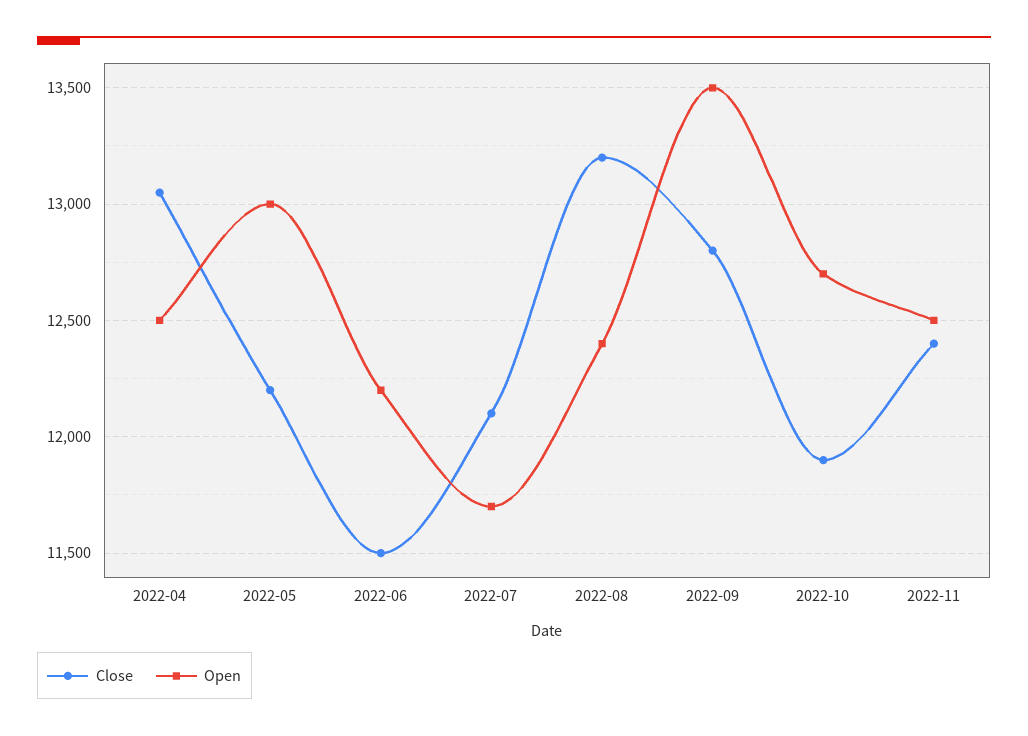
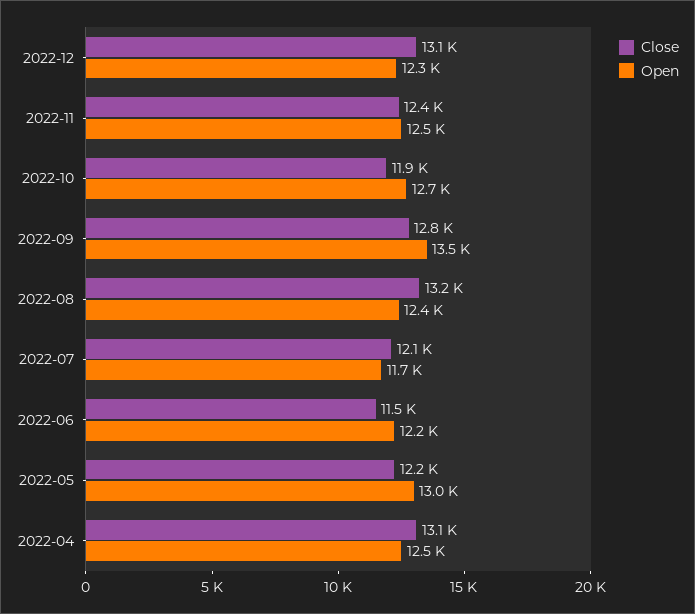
Close, 2022-12: none -> 13100
Open, 2022-12: none -> 12300

